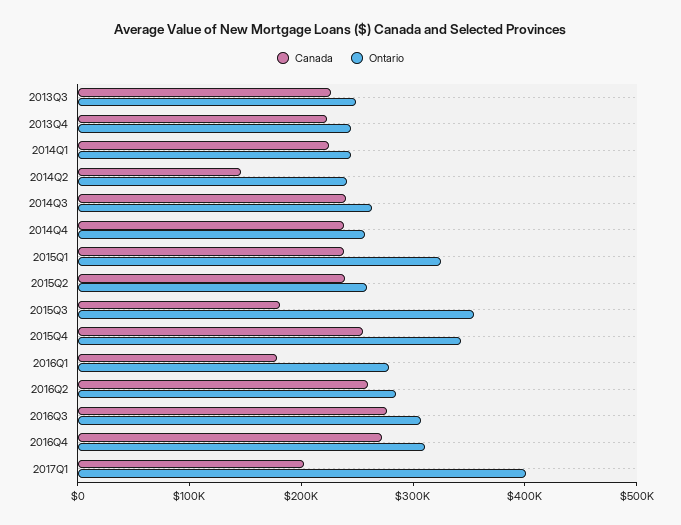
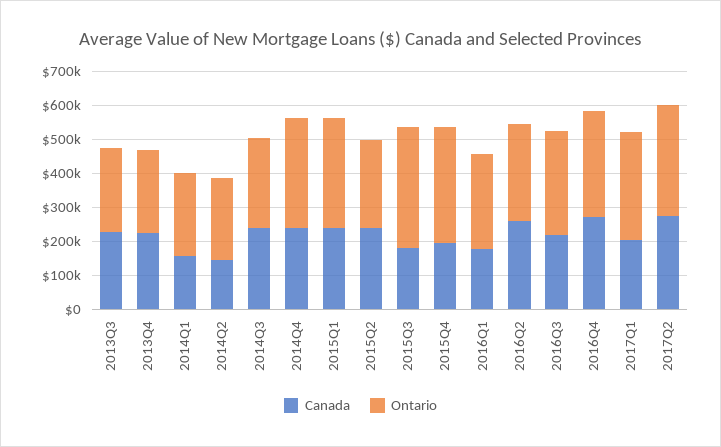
Canada, 2014Q1: 220000 -> 150000
Ontario, 2014Q4: 260000 -> 325000
Canada, 2015Q4: 260000 -> 200000
Canada, 2016Q3: 280000 -> 225000
Ontario, 2017Q1: 400000 -> 325000
Canada, 2017Q2: none -> 275000
Ontario, 2017Q2: none -> 325000

